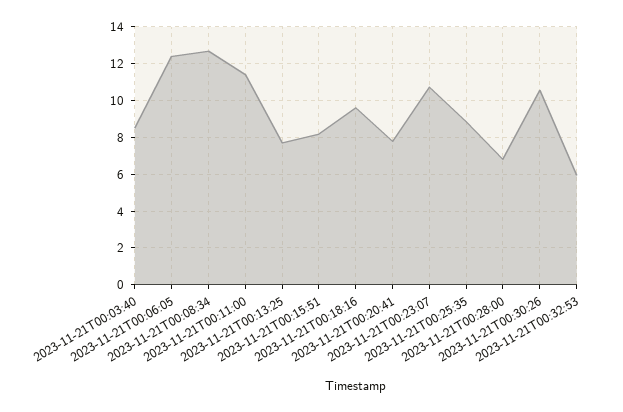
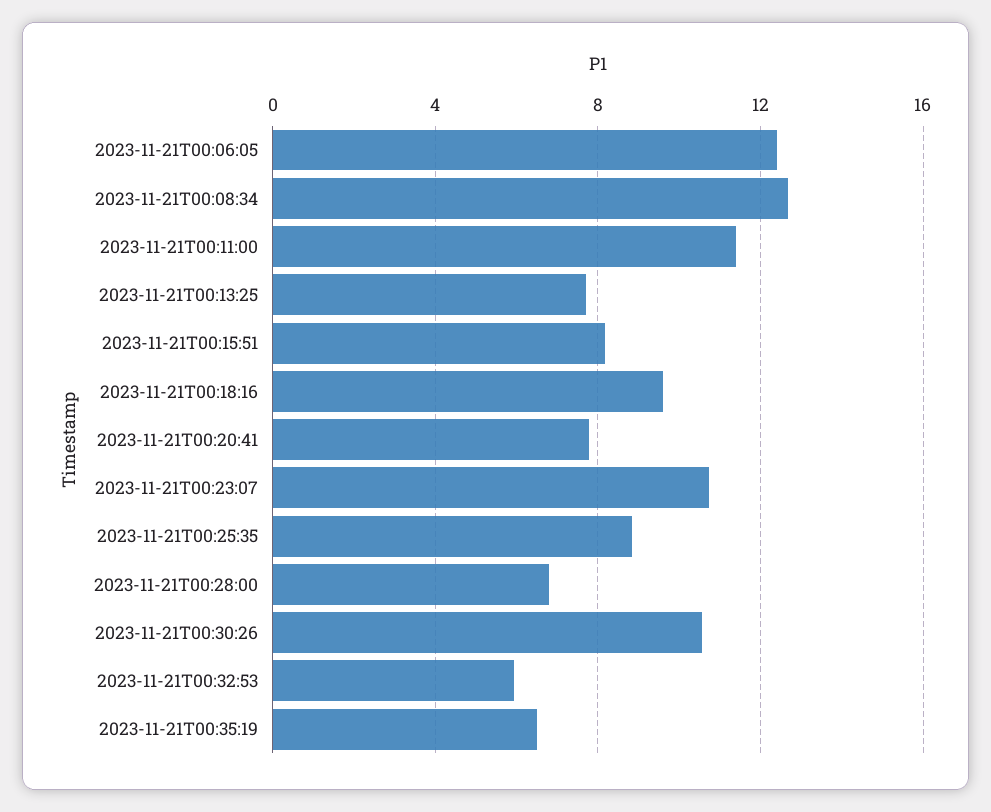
2023-11-21T00:03:40: 8.5 -> none
2023-11-21T00:35:19: none -> 6.5

